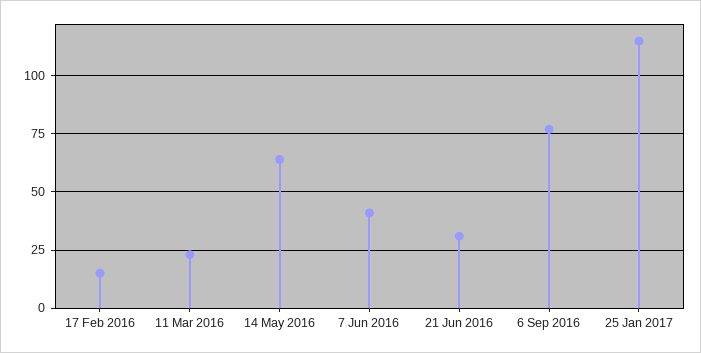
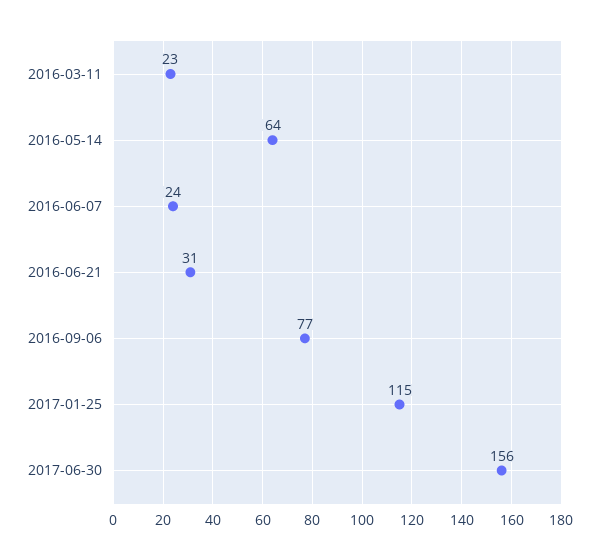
17 Feb 2016: 15 -> none
7 Jun 2016: 40 -> 24
2017-06-30: none -> 156

